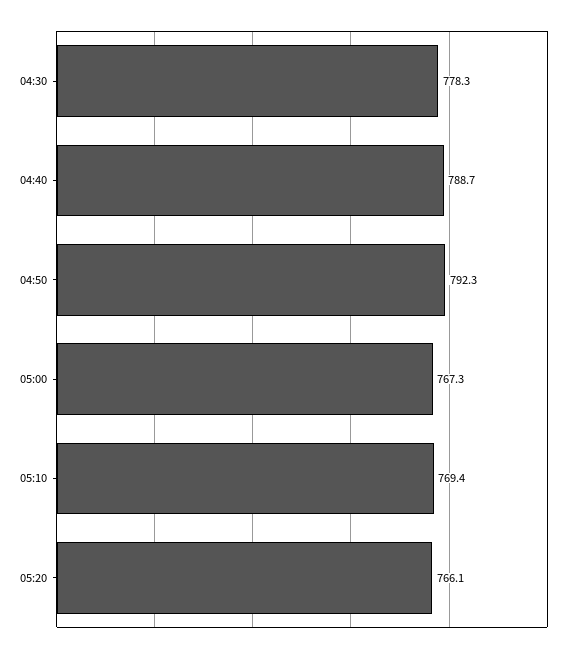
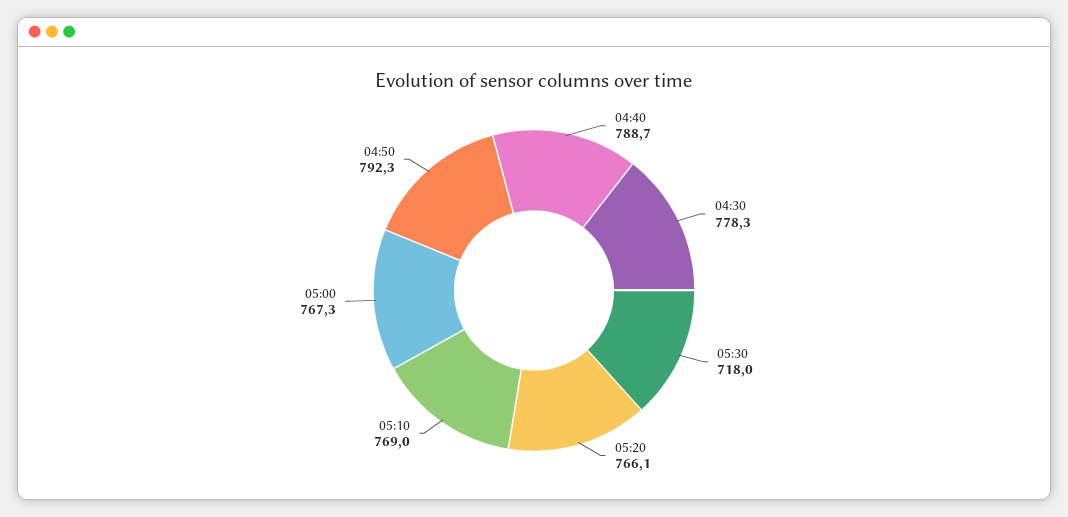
05:10: 769.4 -> 769
05:30: none -> 718

